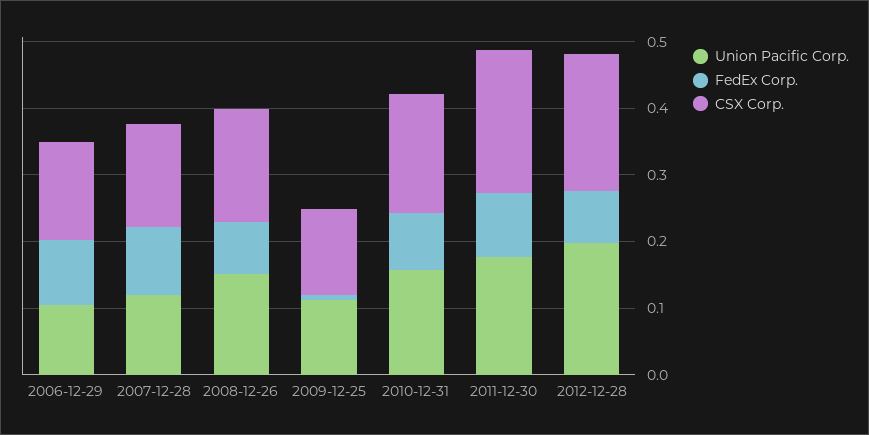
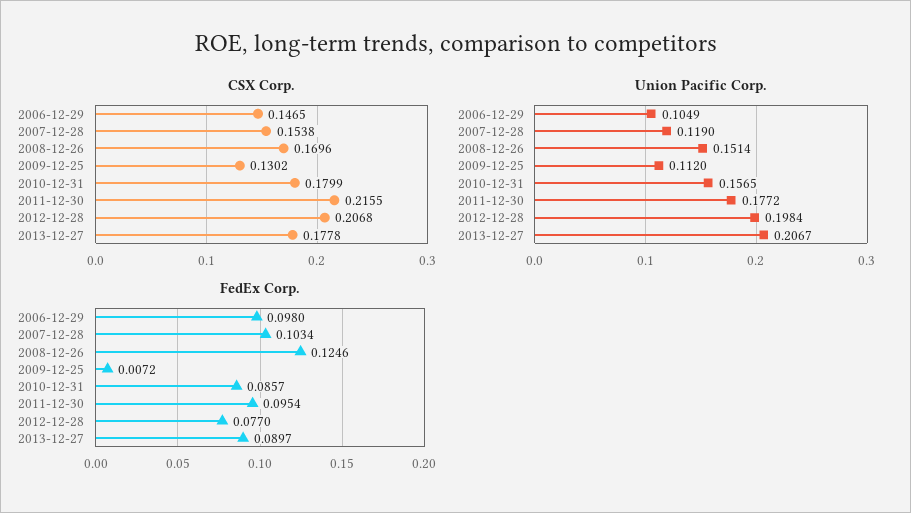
FedEx Corp., 2008-12-26: 0.08 -> 0.1246
CSX Corp., 2013-12-27: none -> 0.1778
Union Pacific Corp., 2013-12-27: none -> 0.2067
FedEx Corp., 2013-12-27: none -> 0.0897

